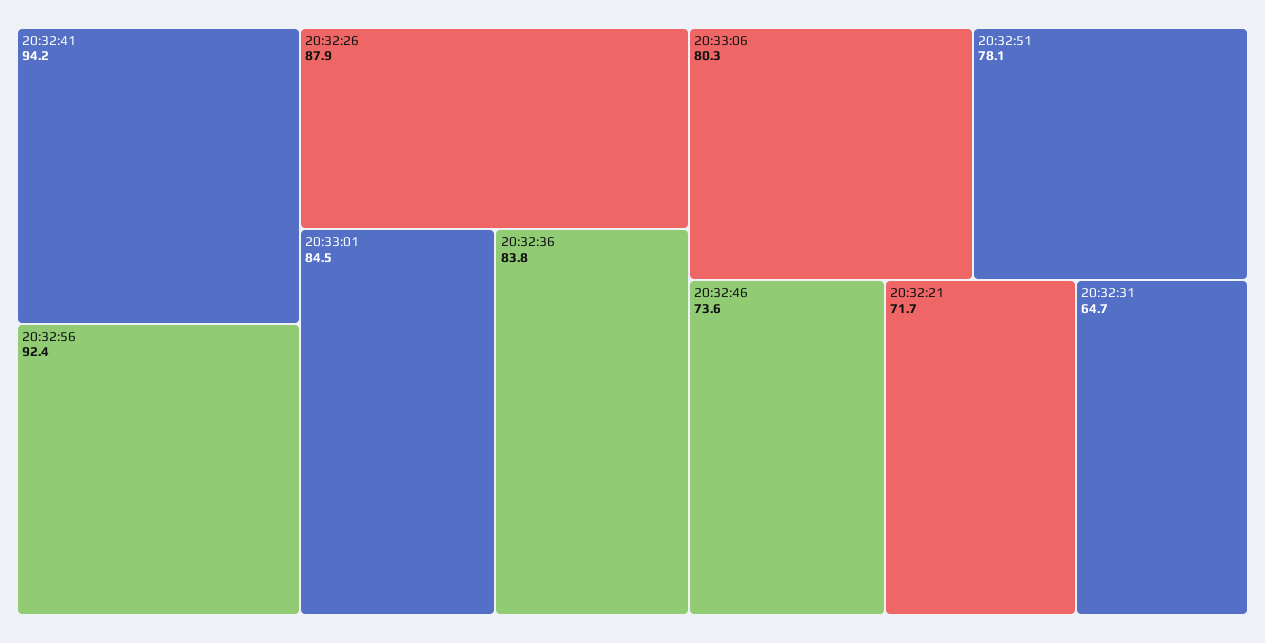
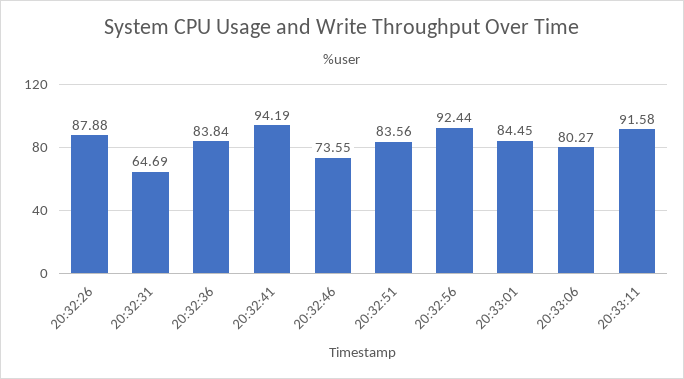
20:32:51: 78.1 -> 83.56
20:32:21: 71.7 -> none
20:33:11: none -> 91.58

